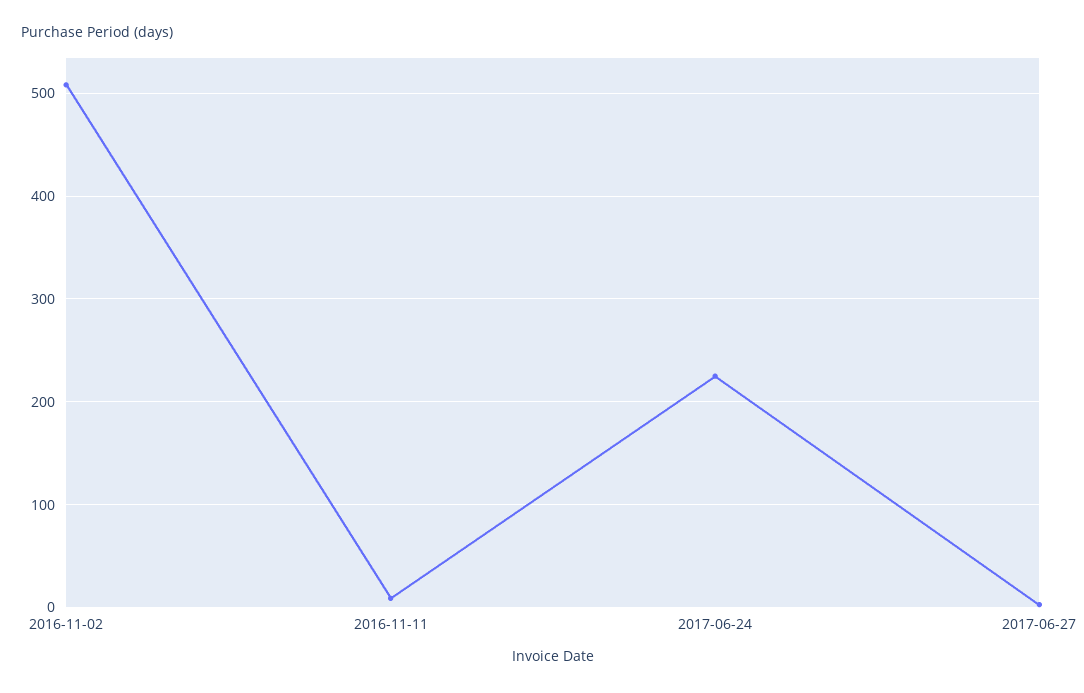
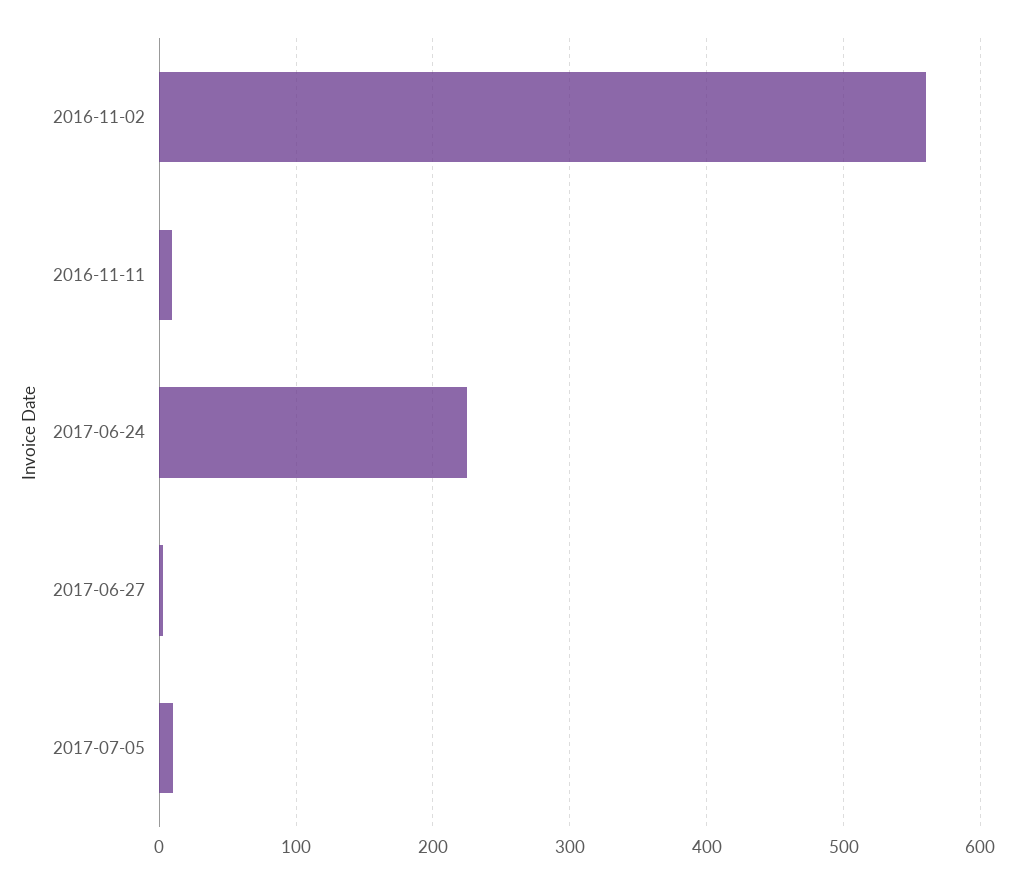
2016-11-02: 510 -> 560
2017-07-05: none -> 10

